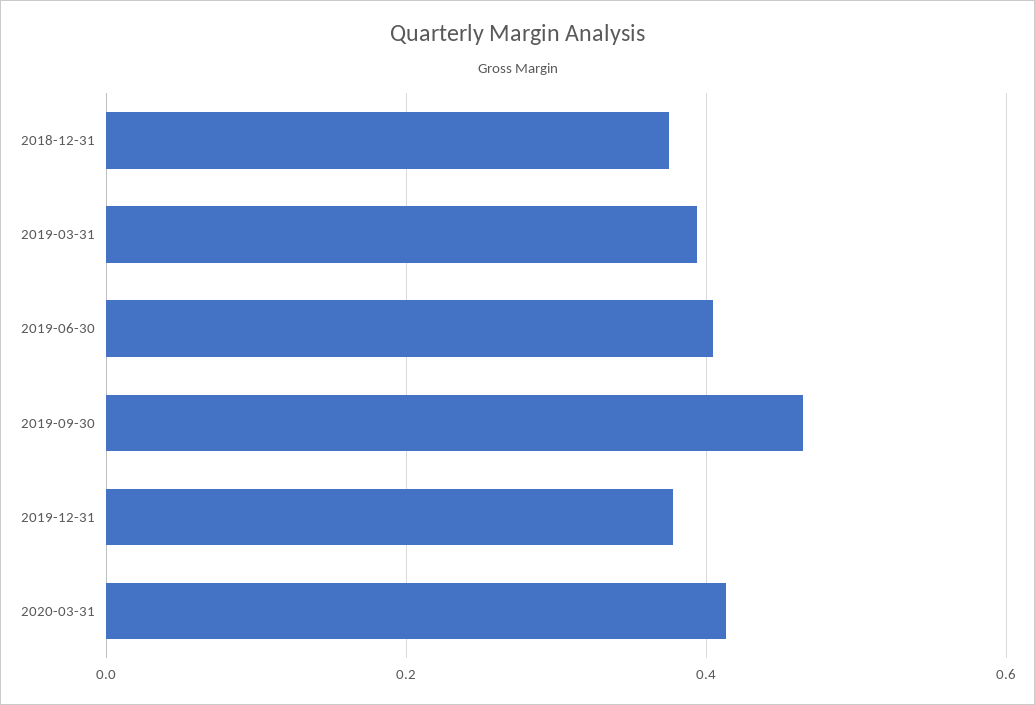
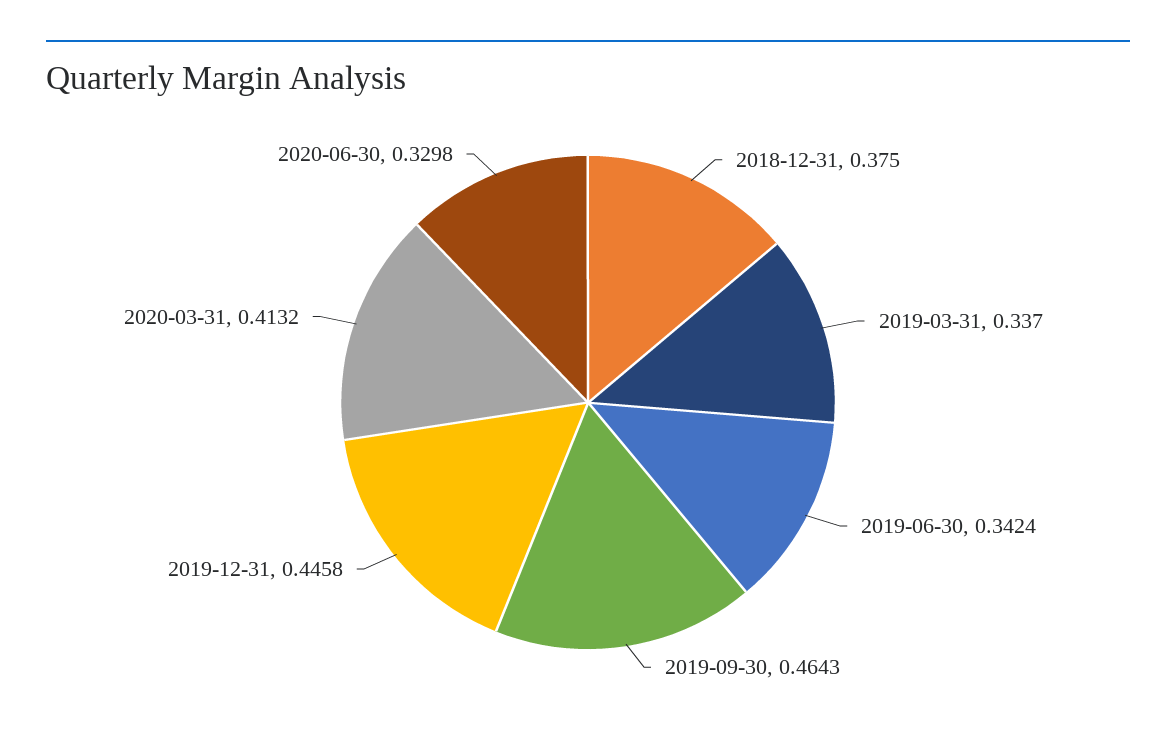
2019-03-31: 0.4 -> 0.337
2019-06-30: 0.4 -> 0.3424
2019-12-31: 0.38 -> 0.4458
2020-06-30: none -> 0.3298

